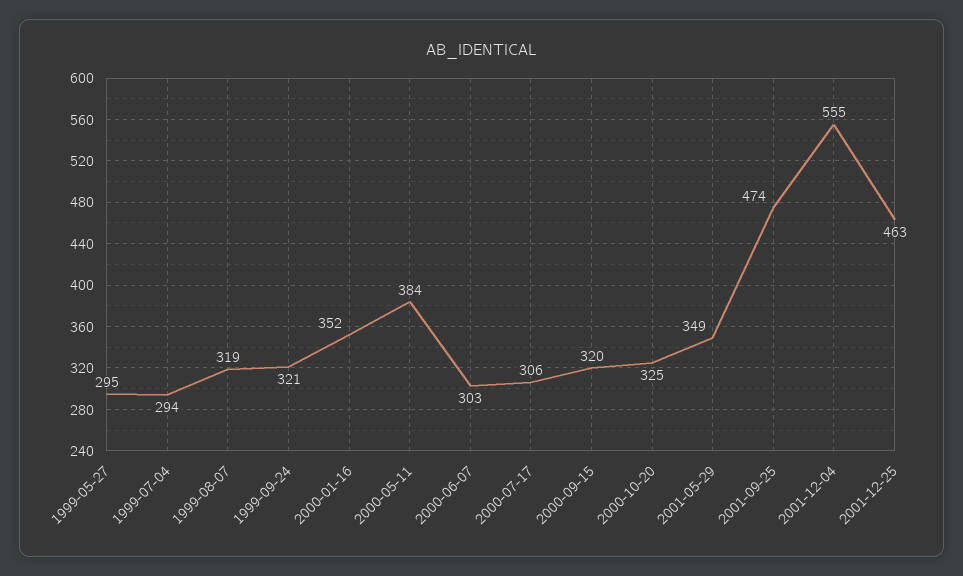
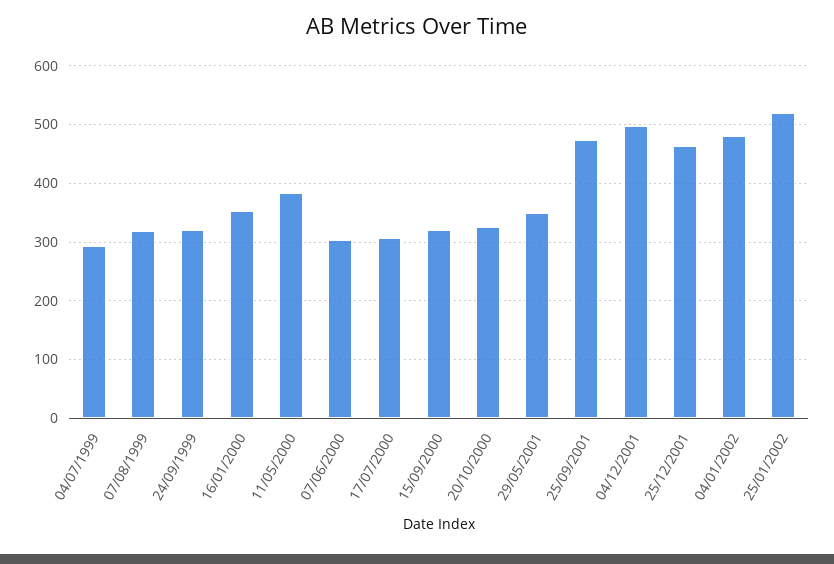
1999-05-27: 295 -> none
2001-12-04: 555 -> 500
04/01/2002: none -> 480
25/01/2002: none -> 520

